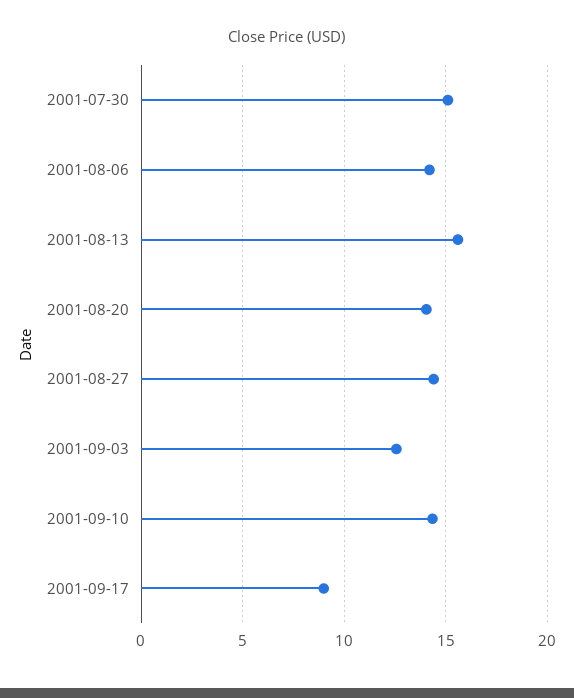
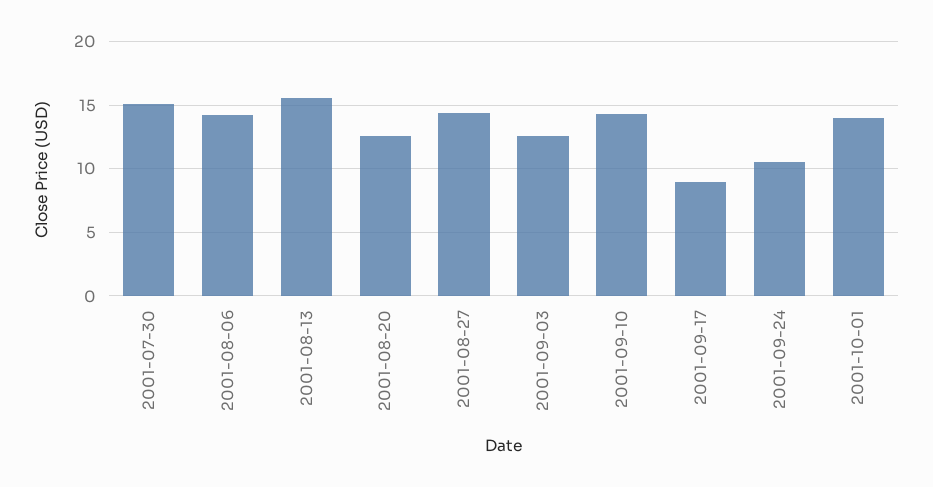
2001-08-20: 14 -> 12.5
2001-09-24: none -> 10.5
2001-10-01: none -> 14

